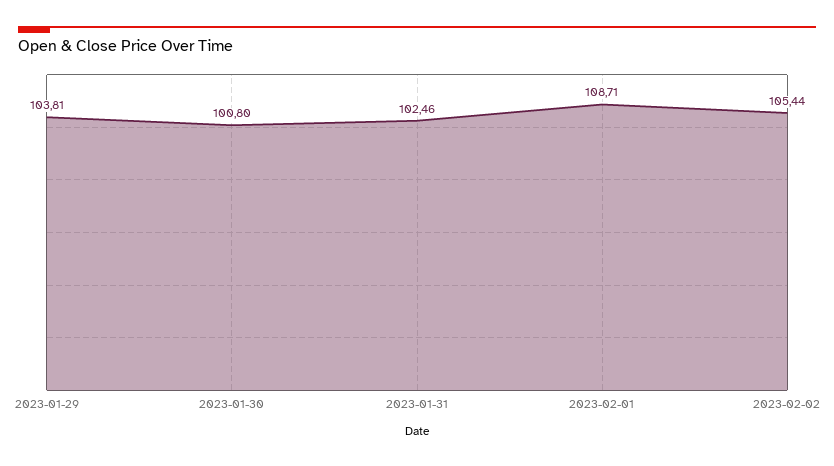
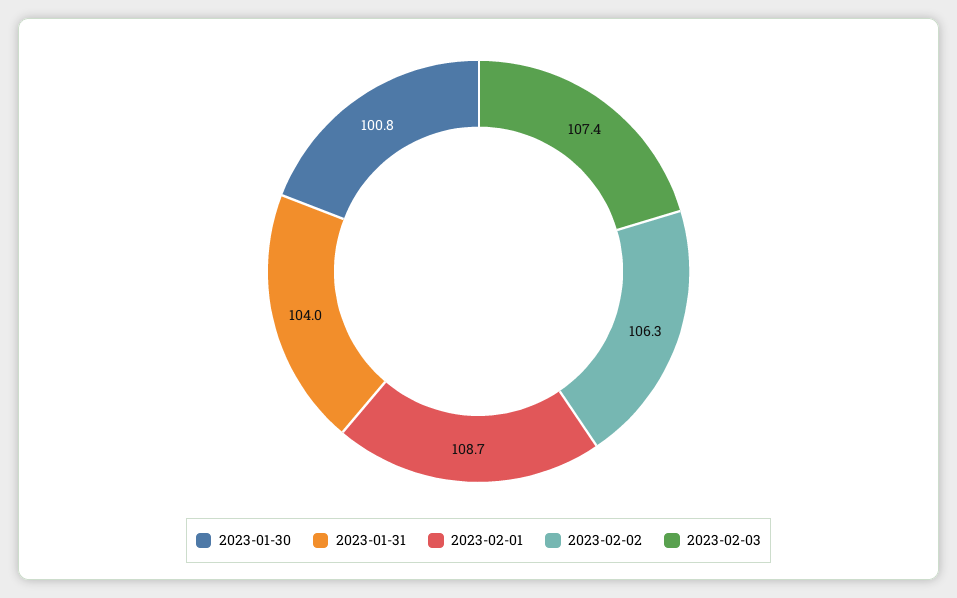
2023-01-29: 103.81 -> none
2023-01-31: 102.46 -> 104
2023-02-02: 105.44 -> 106.3
2023-02-03: none -> 107.4

